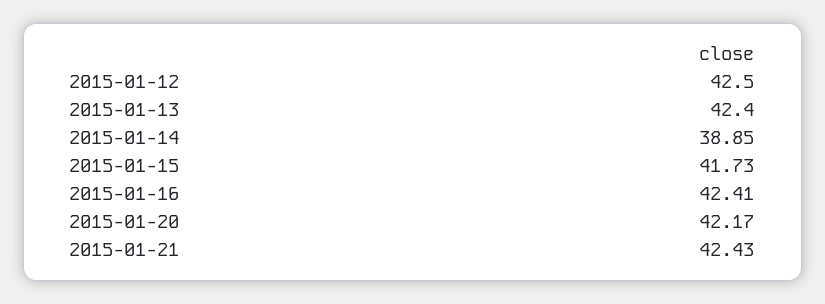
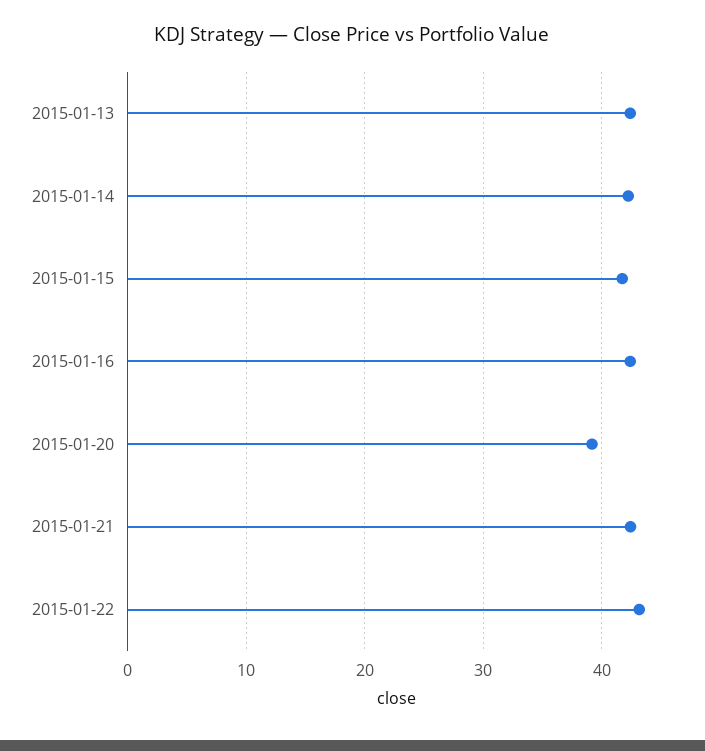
2015-01-12: 42.5 -> none
2015-01-14: 38.85 -> 42
2015-01-20: 42.17 -> 39
2015-01-22: none -> 43

